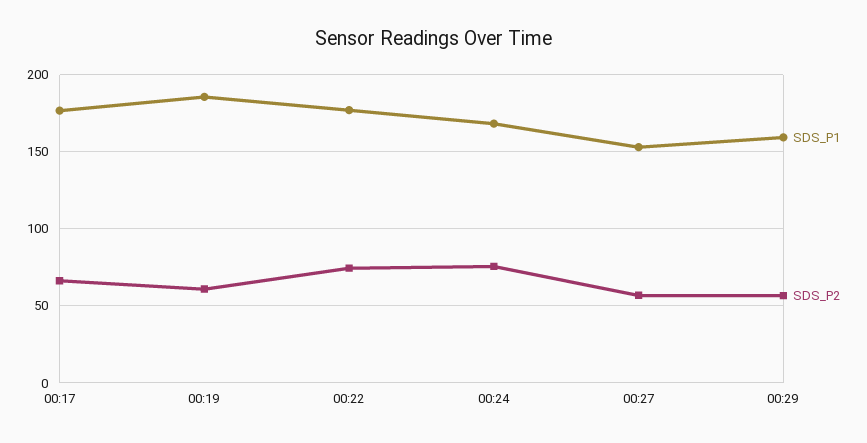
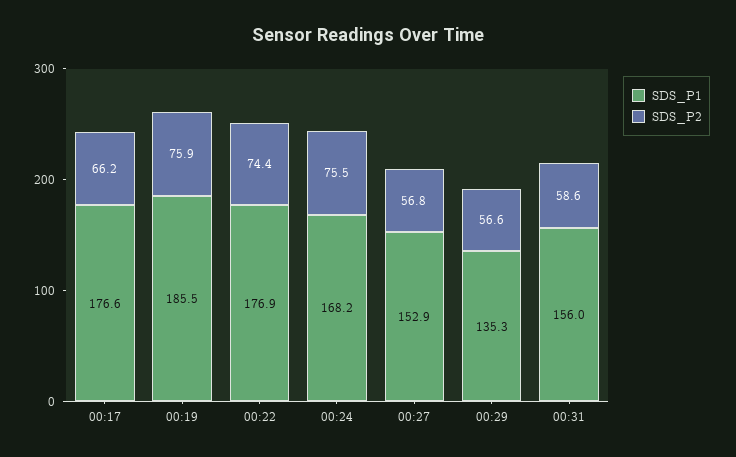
SDS_P2, 00:19: 60 -> 75.9
SDS_P1, 00:29: 160 -> 135.3
SDS_P1, 00:31: none -> 156
SDS_P2, 00:31: none -> 58.6

